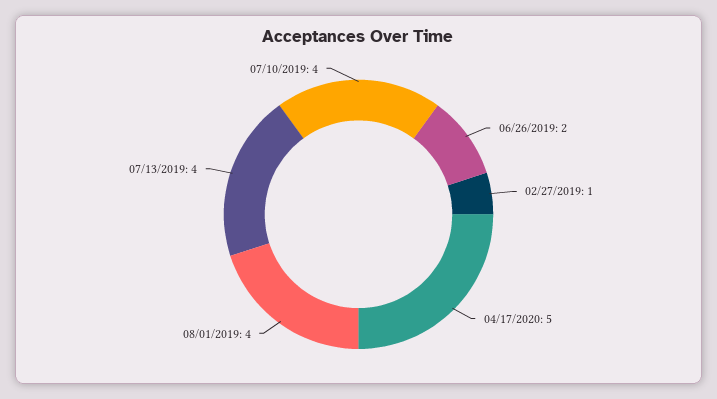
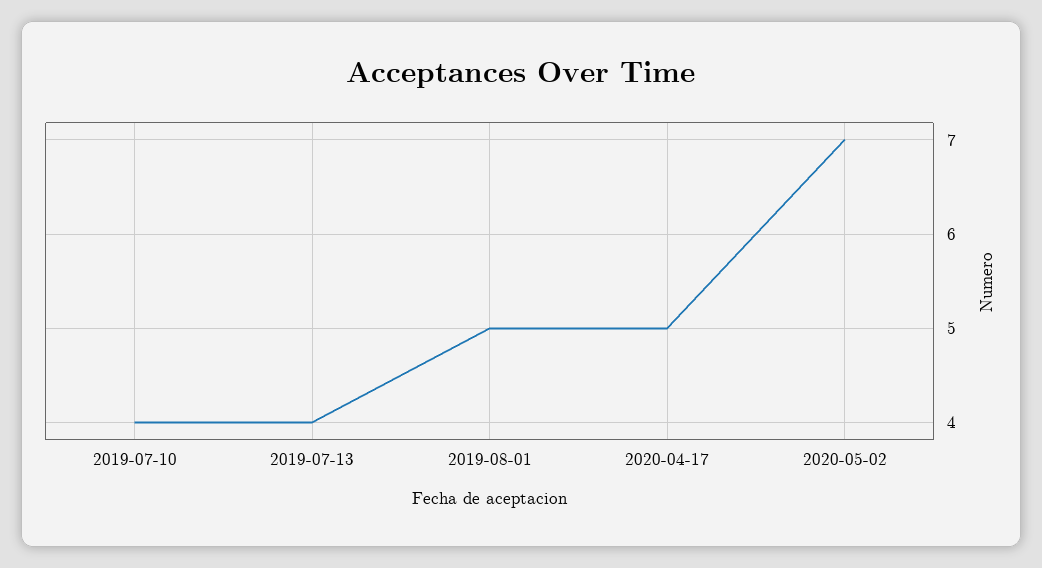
06/26/2019: 2 -> none
02/27/2019: 1 -> none
08/01/2019: 4 -> 5
2020-05-02: none -> 7

